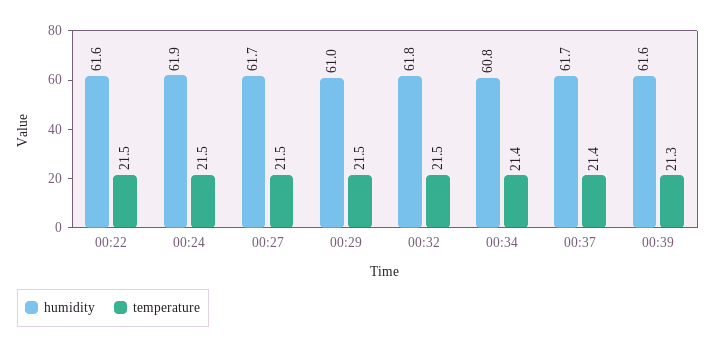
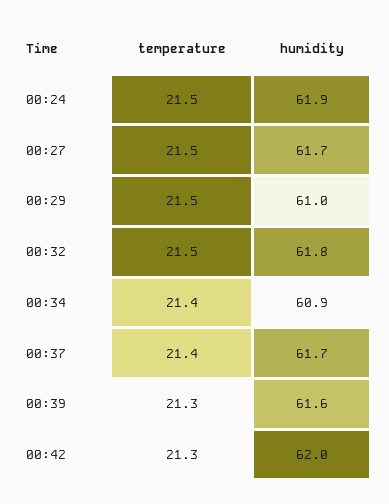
humidity, 00:22: 61.6 -> none
temperature, 00:22: 21.5 -> none
humidity, 00:34: 60.8 -> 60.9
temperature, 00:42: none -> 21.3
humidity, 00:42: none -> 62

